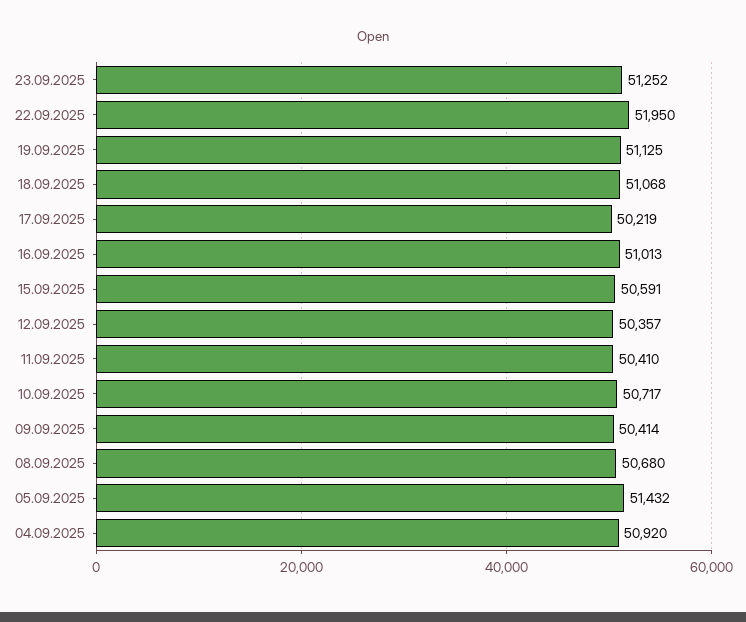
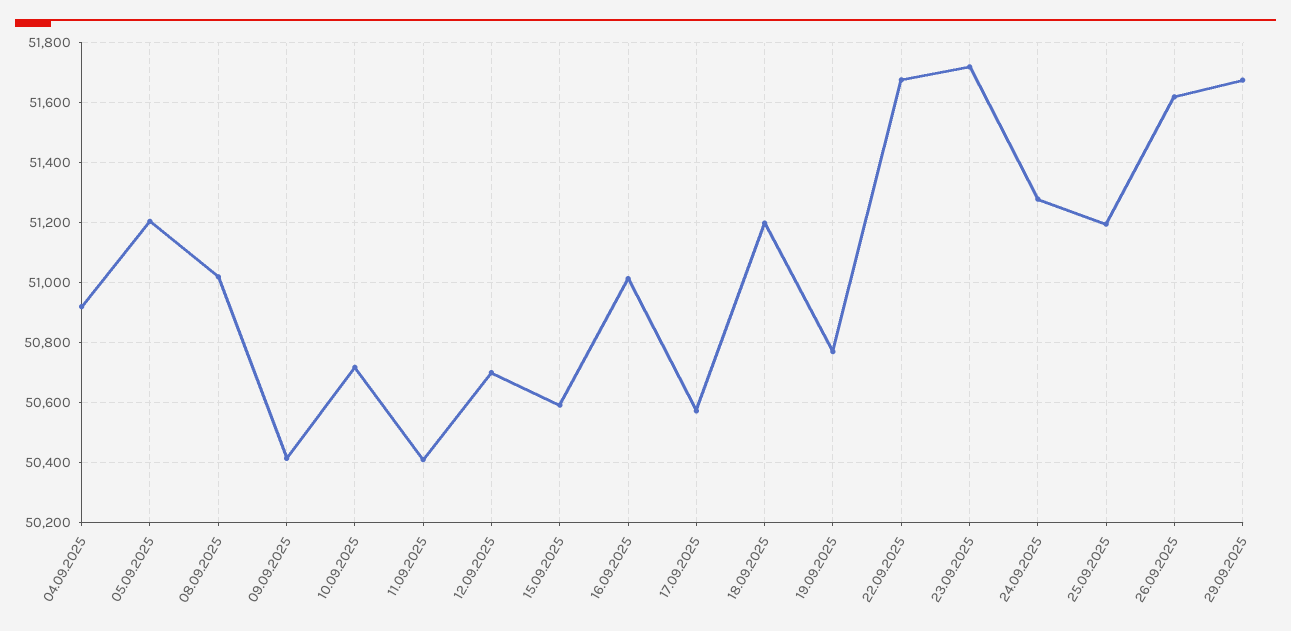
23.09.2025: 51252 -> 51725
22.09.2025: 51950 -> 51675
19.09.2025: 51125 -> 50775
18.09.2025: 51068 -> 51200
17.09.2025: 50219 -> 50575
12.09.2025: 50357 -> 50700
08.09.2025: 50680 -> 51025
05.09.2025: 51432 -> 51200
24.09.2025: none -> 51275
25.09.2025: none -> 51200
26.09.2025: none -> 51625
29.09.2025: none -> 51675

